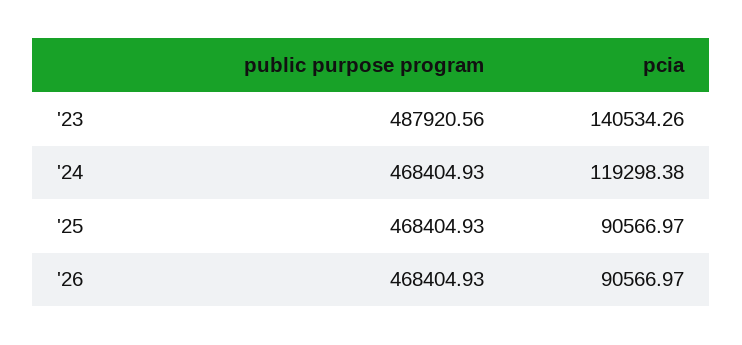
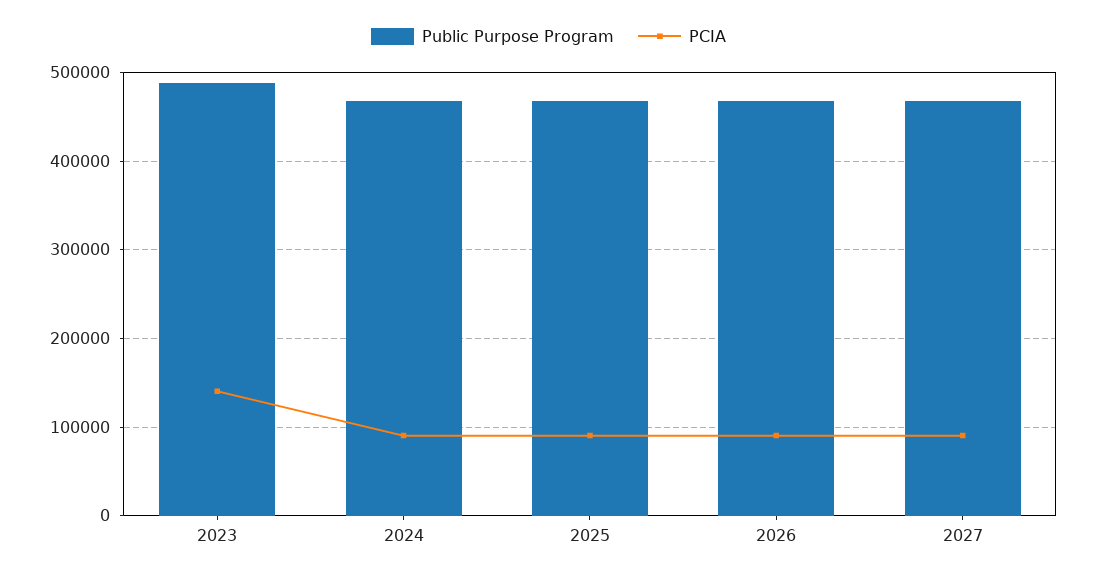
pcia, '24: 119298.38 -> 90000
public purpose program, 2027: none -> 470000
pcia, 2027: none -> 90000

